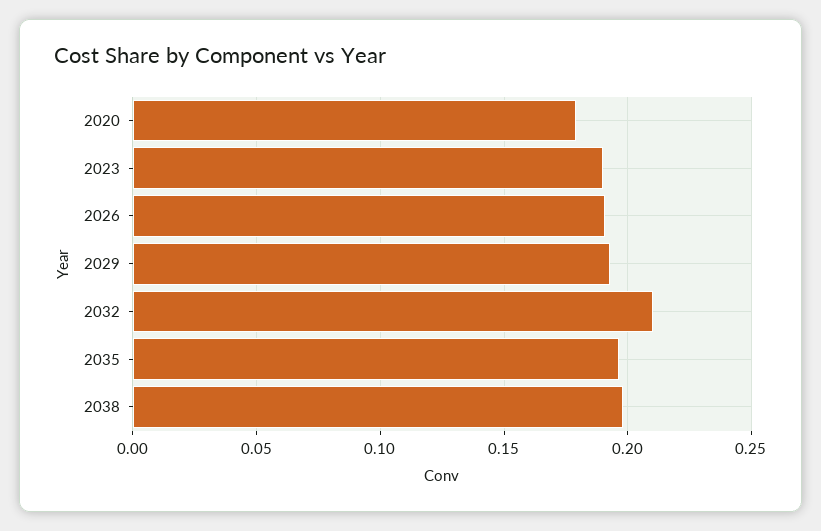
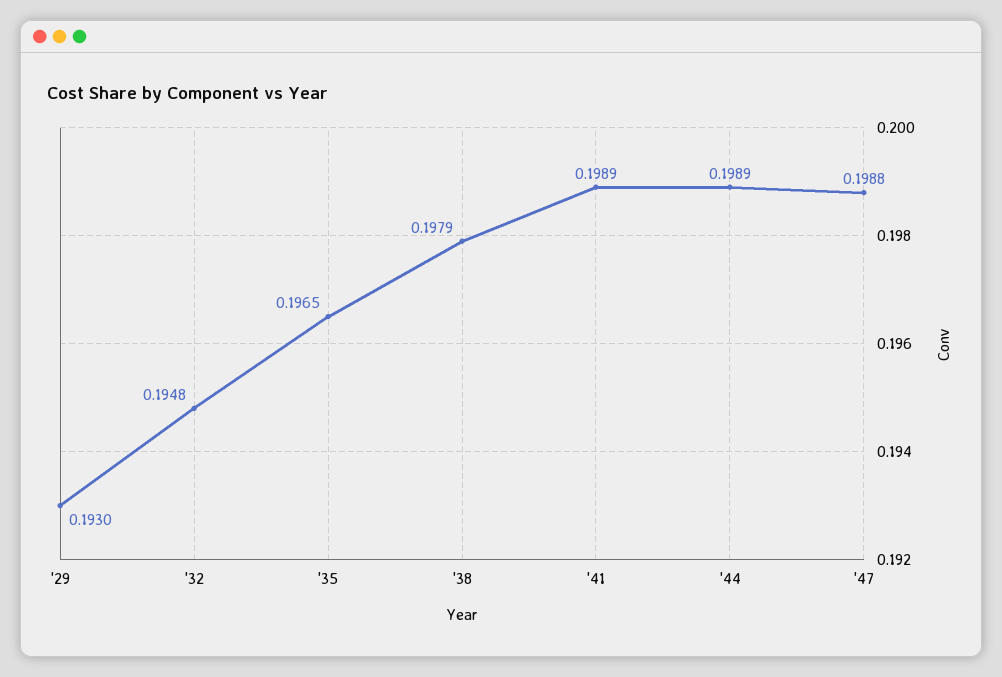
2020: 0.18 -> none
2023: 0.19 -> none
2026: 0.19 -> none
2032: 0.21 -> 0.1948
'41: none -> 0.1989
'44: none -> 0.1989
'47: none -> 0.1988

